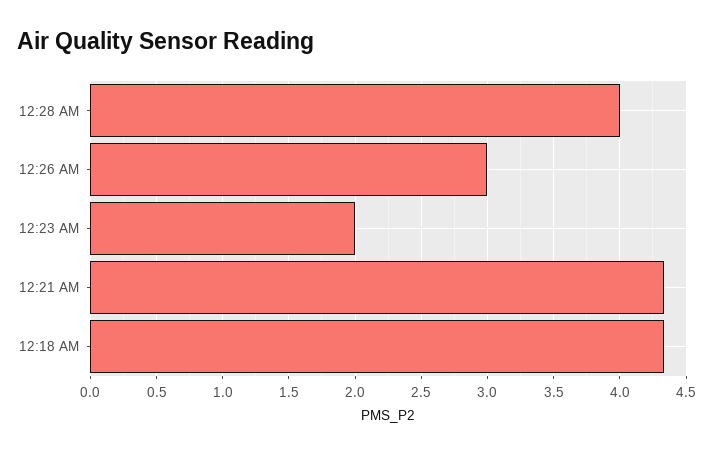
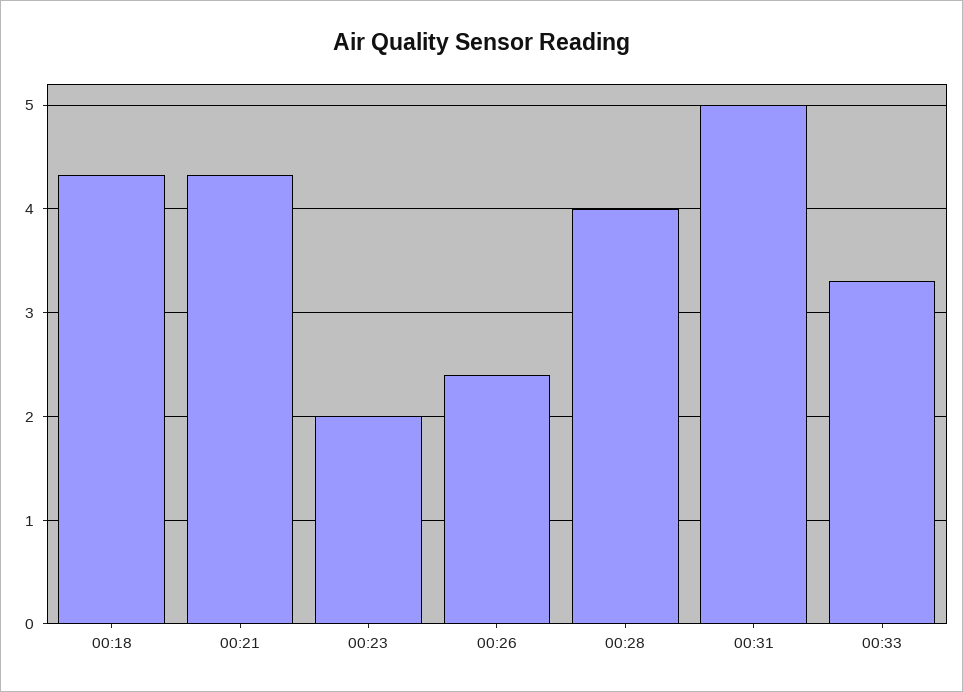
12:26 AM: 3 -> 2.4
00:31: none -> 5
00:33: none -> 3.3

